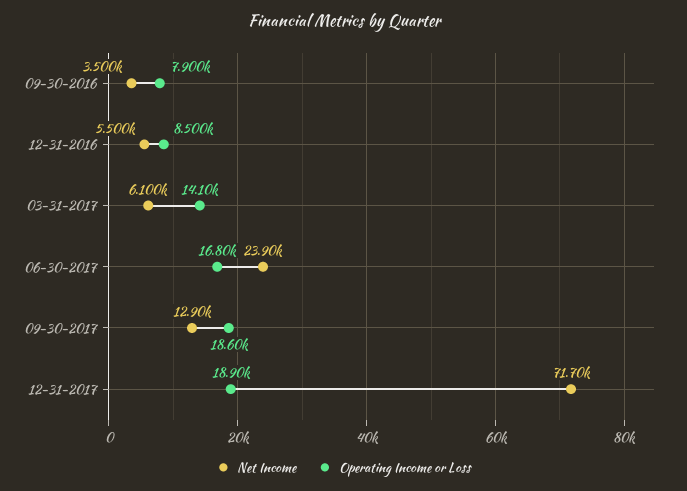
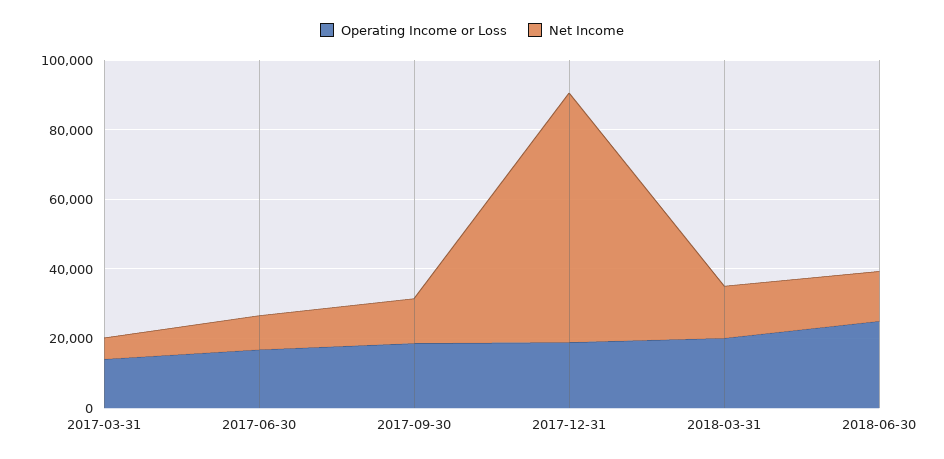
Net Income, 09-30-2016: 3500 -> none
Operating Income or Loss, 09-30-2016: 7900 -> none
Net Income, 12-31-2016: 5500 -> none
Operating Income or Loss, 12-31-2016: 8500 -> none
Net Income, 06-30-2017: 23900 -> 10000
Operating Income or Loss, 2018-03-31: none -> 20000
Net Income, 2018-03-31: none -> 15000
Operating Income or Loss, 2018-06-30: none -> 25000
Net Income, 2018-06-30: none -> 15000

